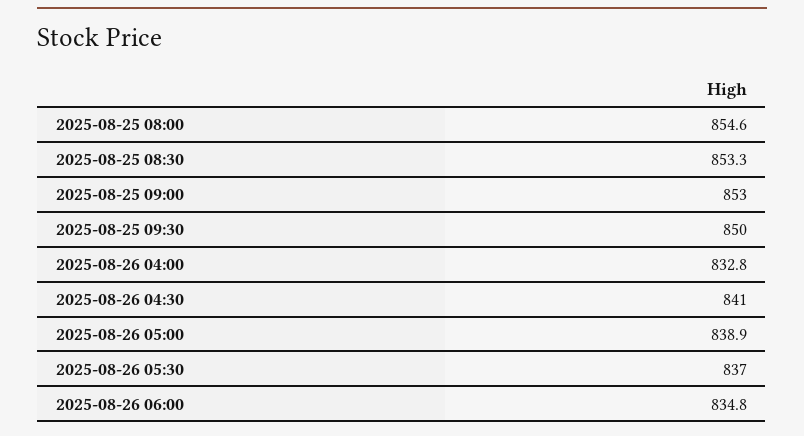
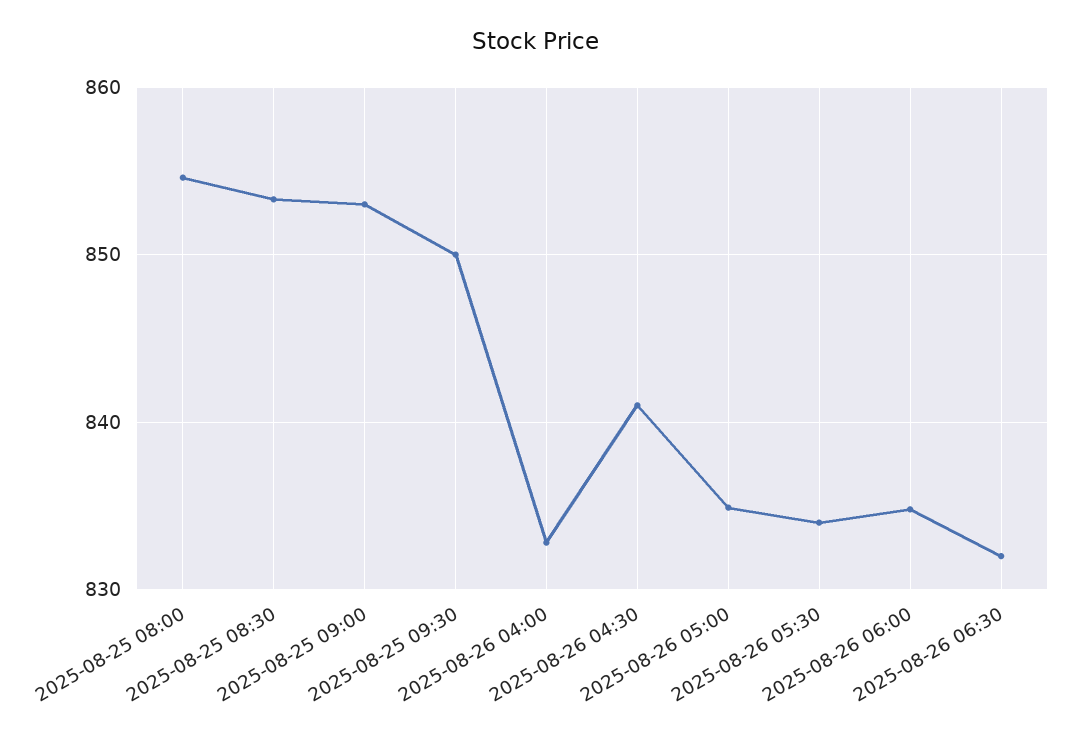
2025-08-26 05:00: 838.9 -> 835
2025-08-26 05:30: 837 -> 834
2025-08-26 06:30: none -> 832

